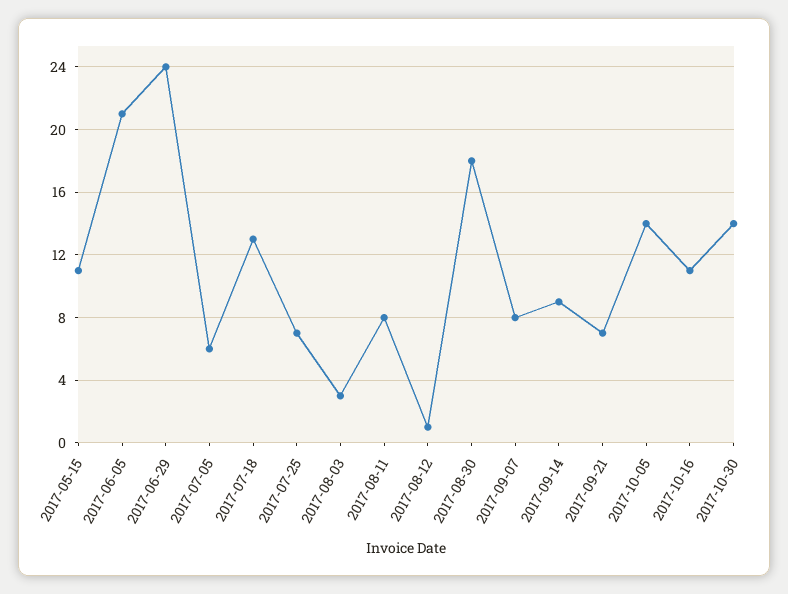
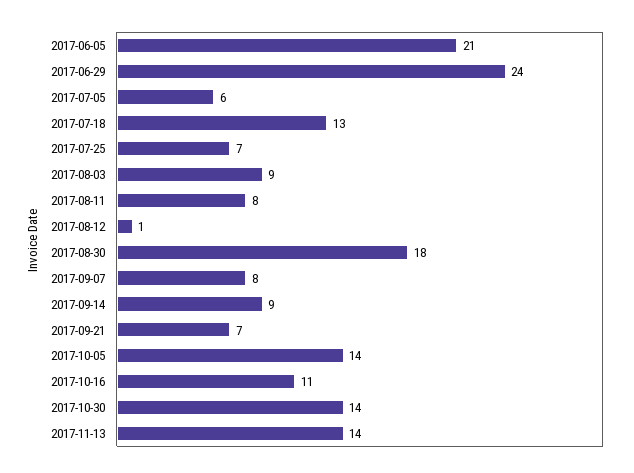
2017-05-15: 11 -> none
2017-08-03: 3 -> 9
2017-11-13: none -> 14

